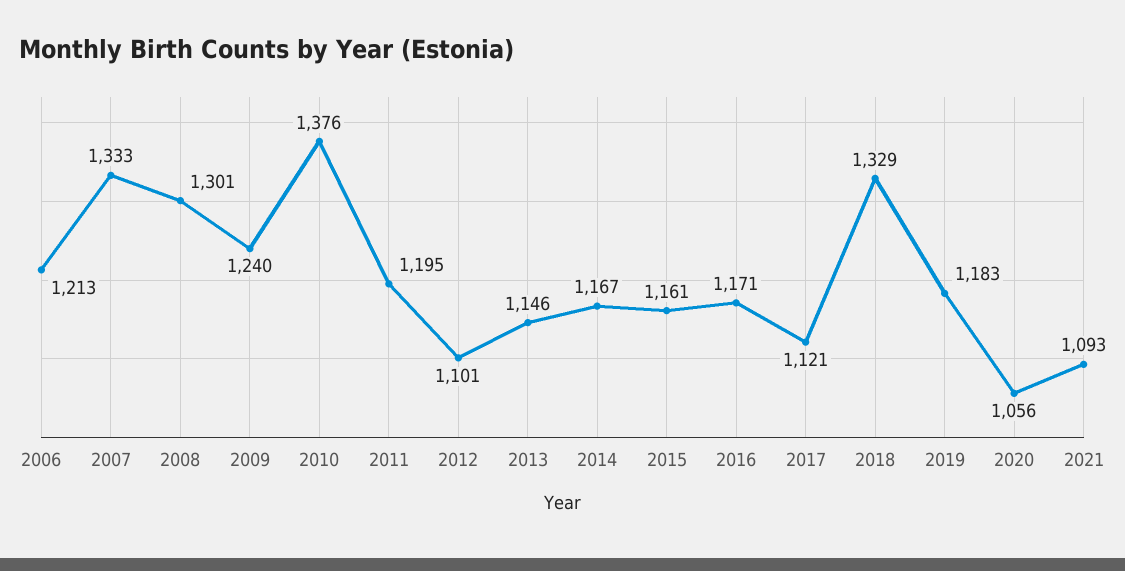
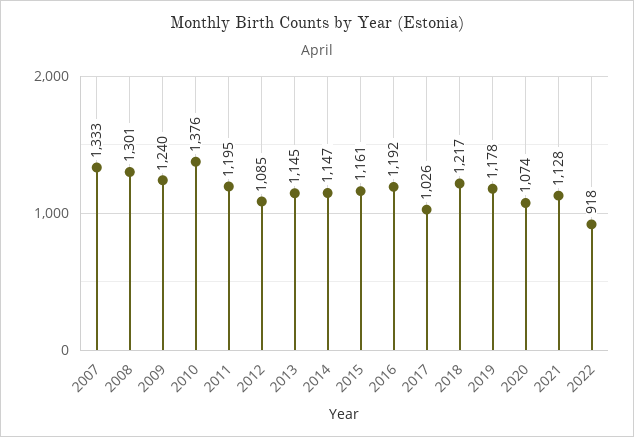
2006: 1213 -> none
2012: 1101 -> 1085
2013: 1146 -> 1145
2014: 1167 -> 1147
2016: 1171 -> 1192
2017: 1121 -> 1026
2018: 1329 -> 1217
2019: 1183 -> 1178
2020: 1056 -> 1074
2021: 1093 -> 1128
2022: none -> 918

